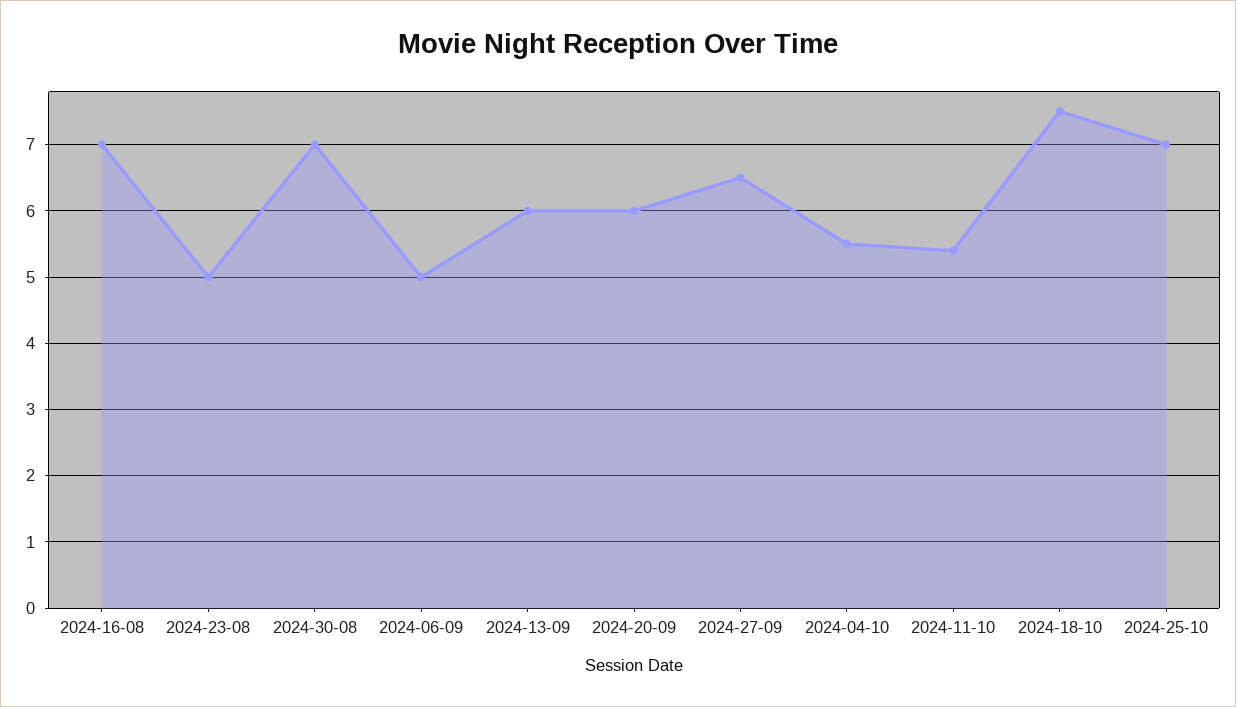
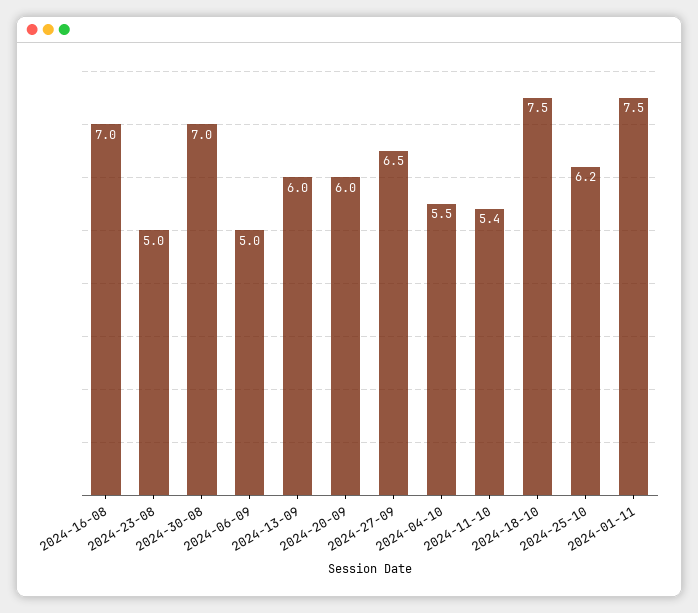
2024-25-10: 7 -> 6.2
2024-01-11: none -> 7.5

